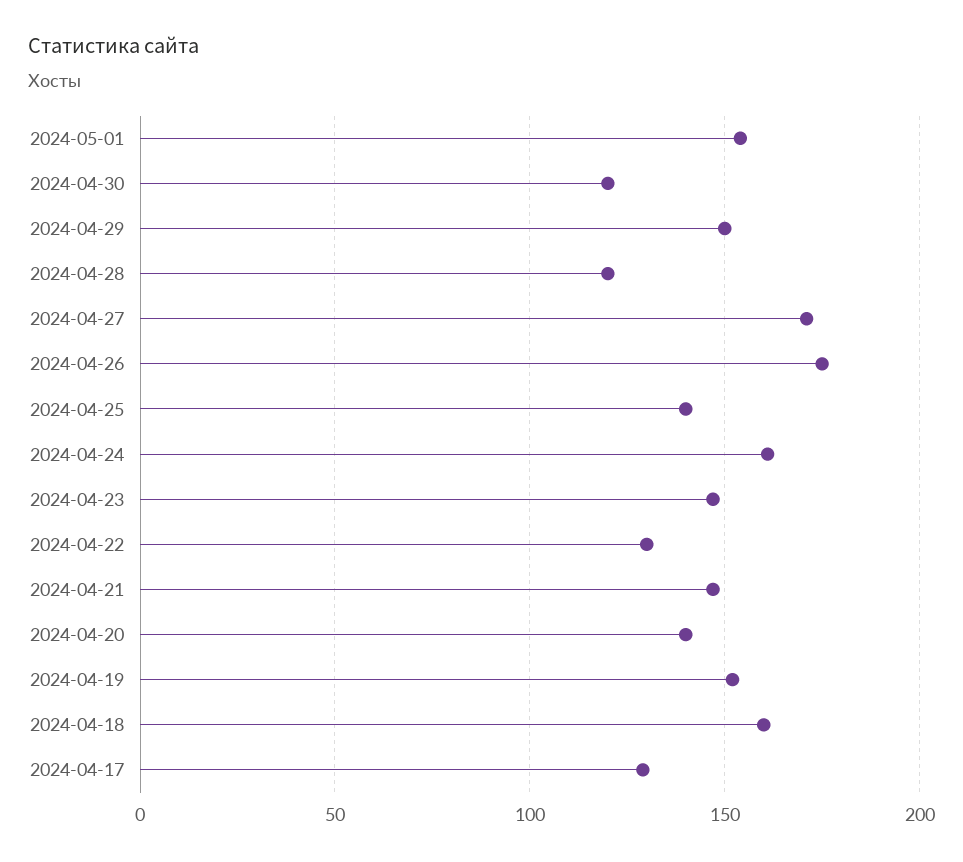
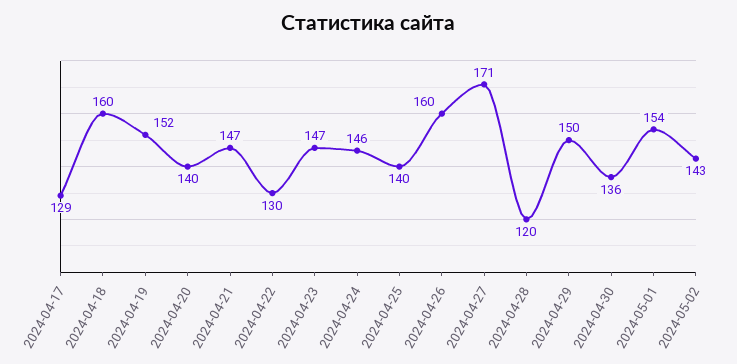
2024-04-30: 120 -> 136
2024-04-26: 175 -> 160
2024-04-24: 160 -> 146
2024-05-02: none -> 143

